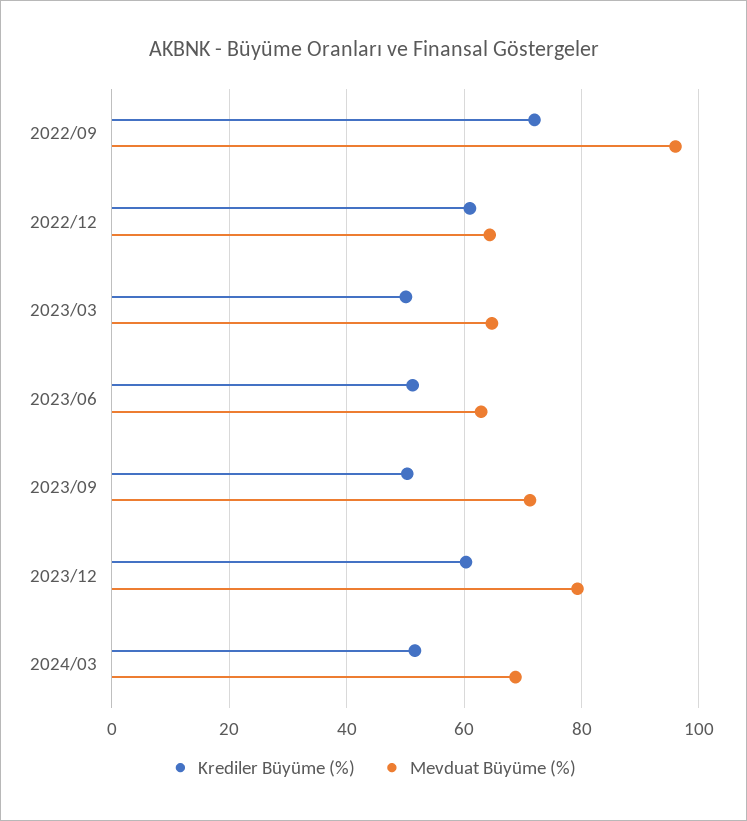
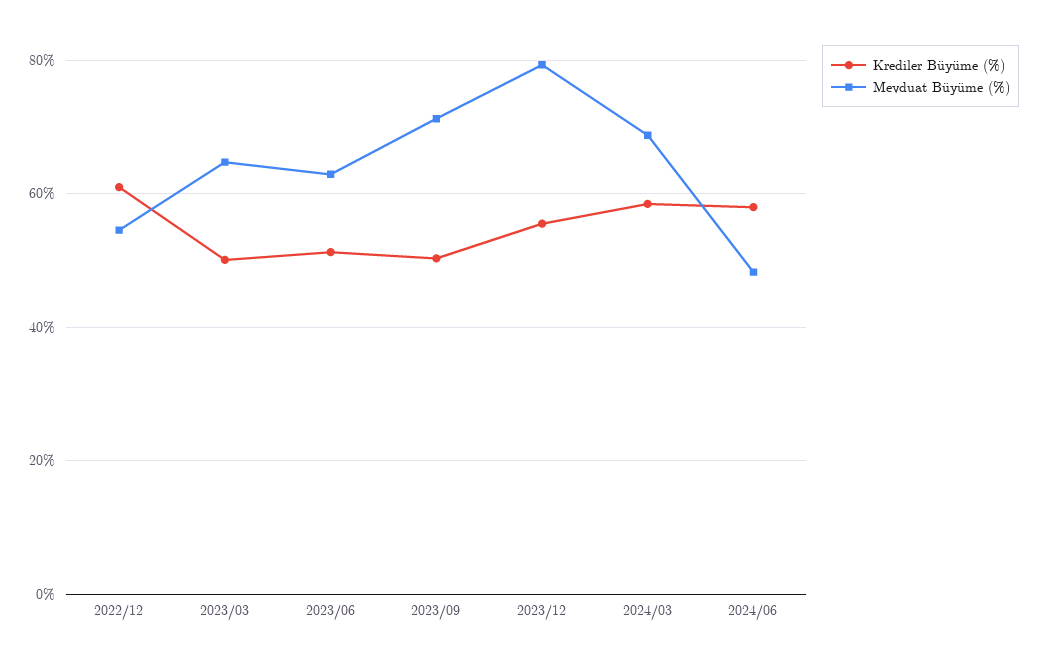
Krediler Büyüme (%), 2022/09: 72 -> none
Mevduat Büyüme (%), 2022/09: 96 -> none
Mevduat Büyüme (%), 2022/12: 64 -> 54
Krediler Büyüme (%), 2023/12: 60 -> 56
Krediler Büyüme (%), 2024/03: 52 -> 58
Krediler Büyüme (%), 2024/06: none -> 58
Mevduat Büyüme (%), 2024/06: none -> 48

